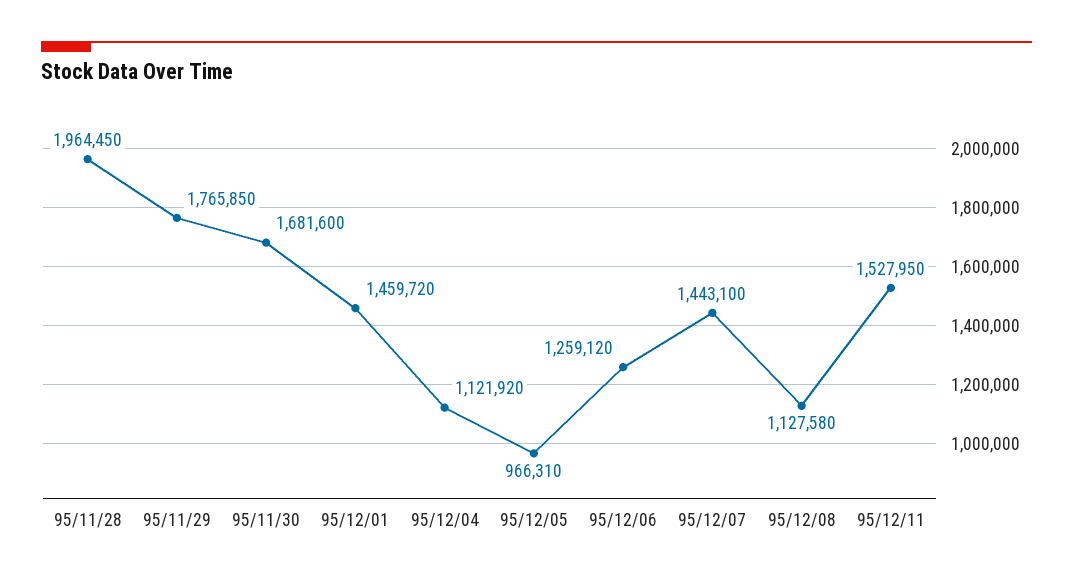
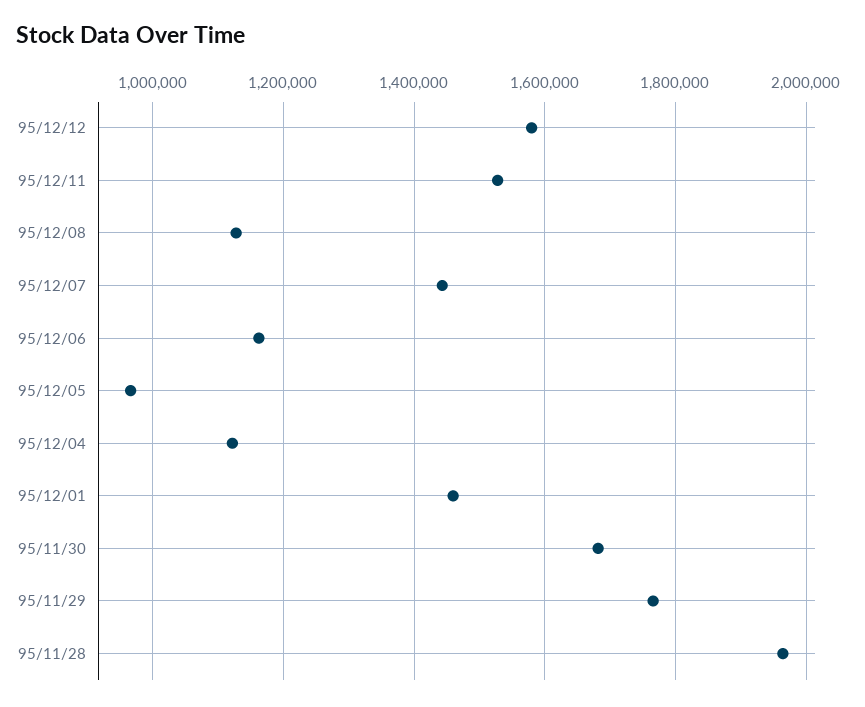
95/12/06: 1259120 -> 1160000
95/12/12: none -> 1580000

